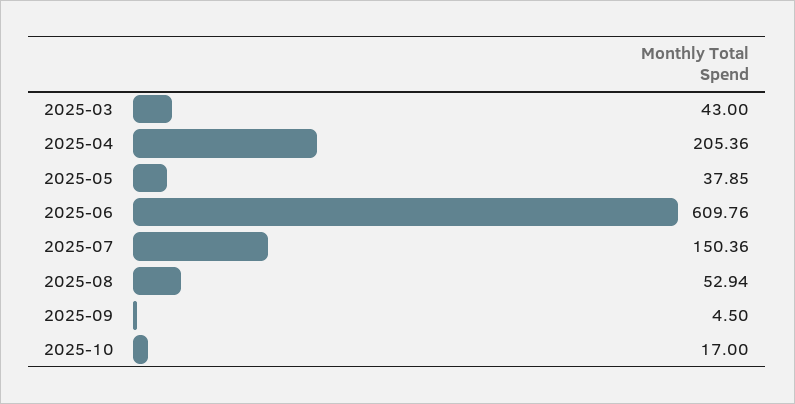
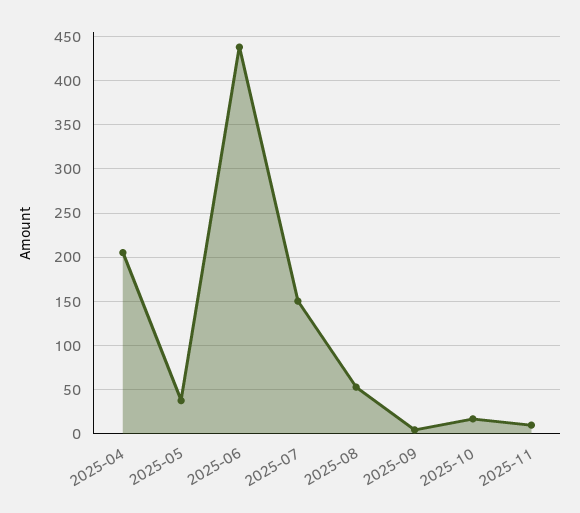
2025-03: 43 -> none
2025-06: 609.76 -> 440
2025-11: none -> 10

